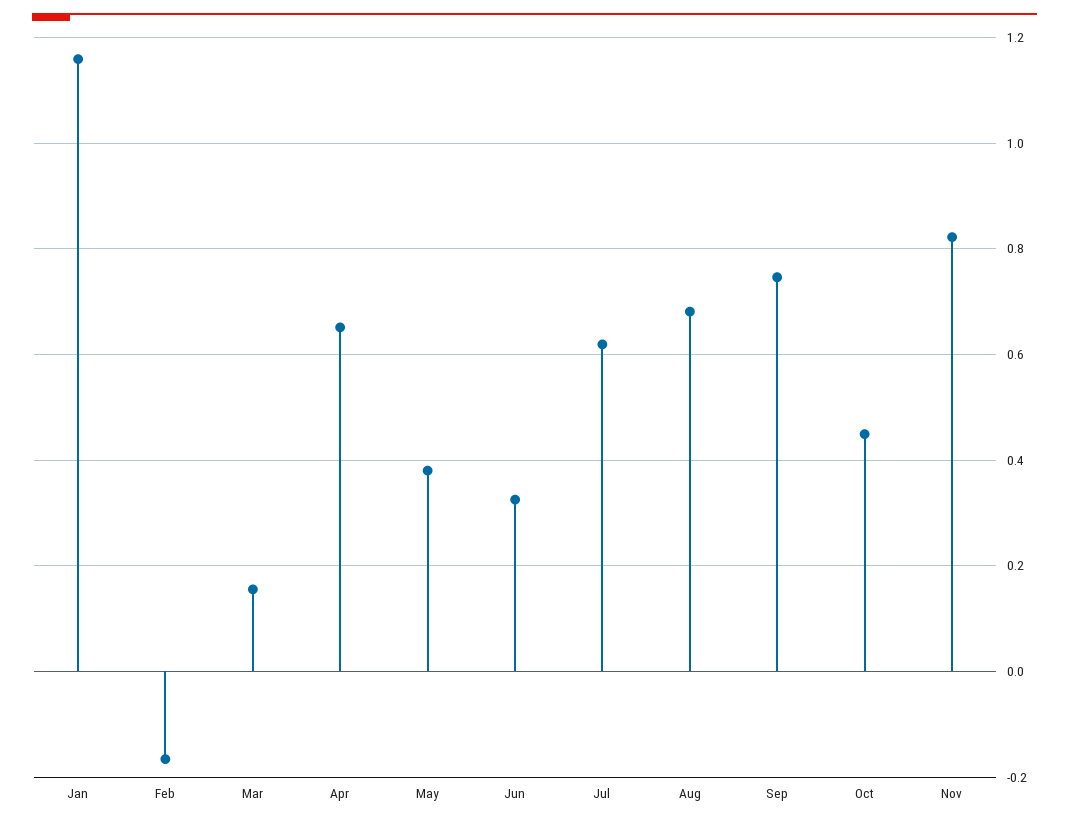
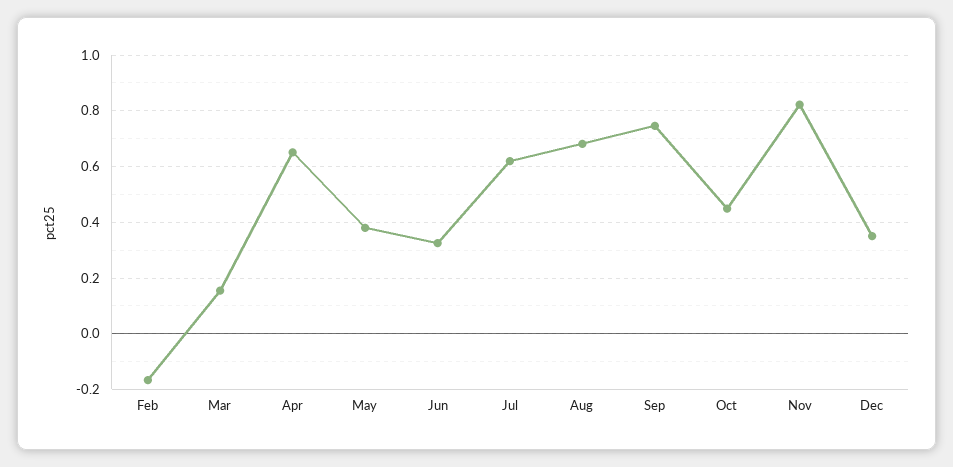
Jan: 1.16 -> none
Dec: none -> 0.35

